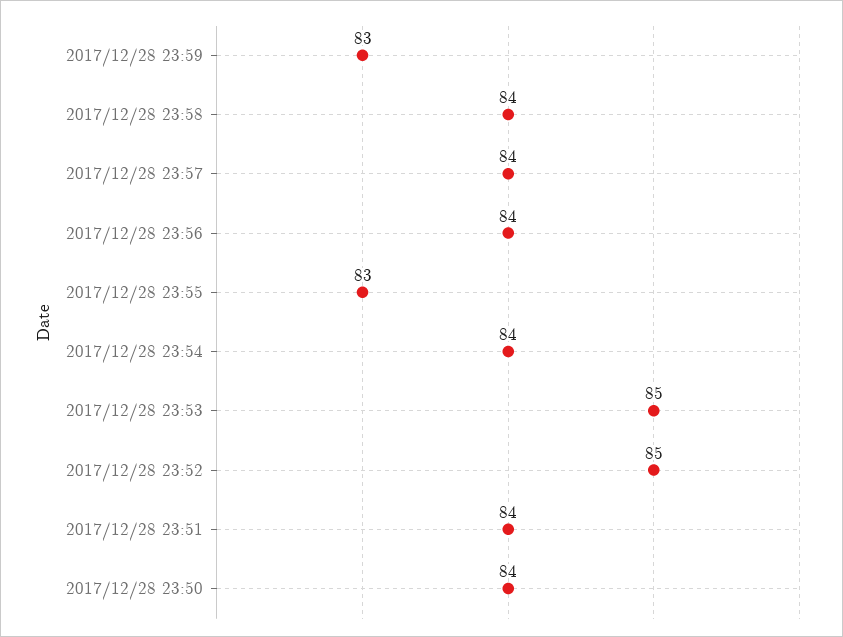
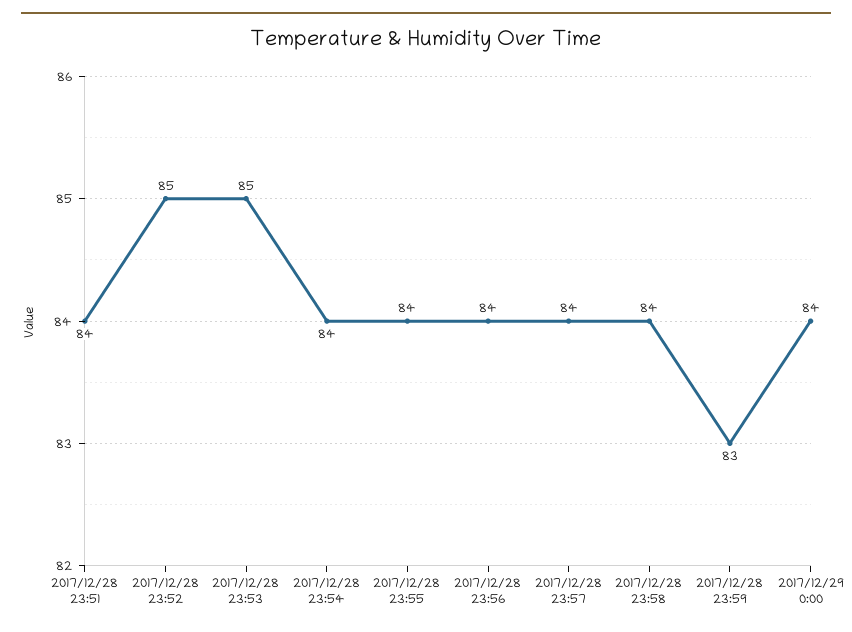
2017/12/28 23:55: 83 -> 84
2017/12/28 23:50: 84 -> none
2017/12/29 0:00: none -> 84

